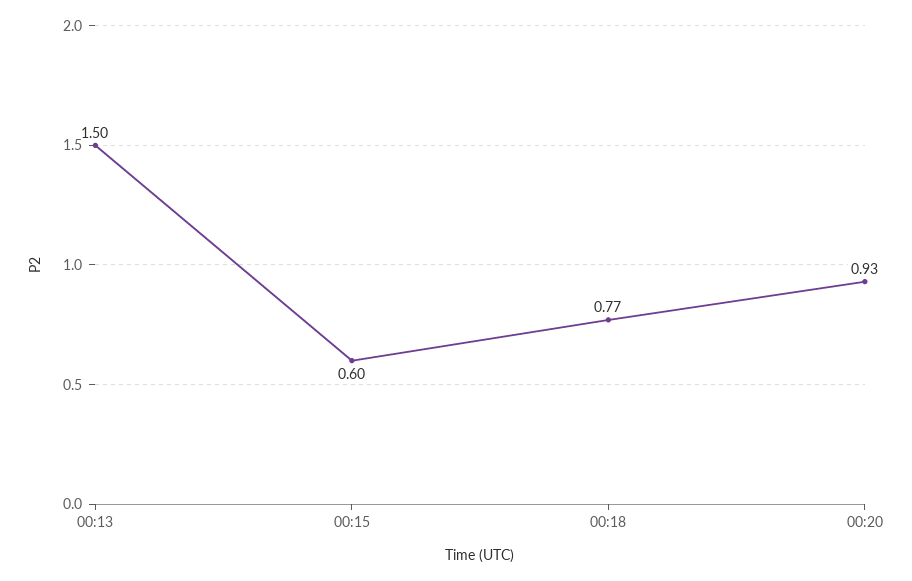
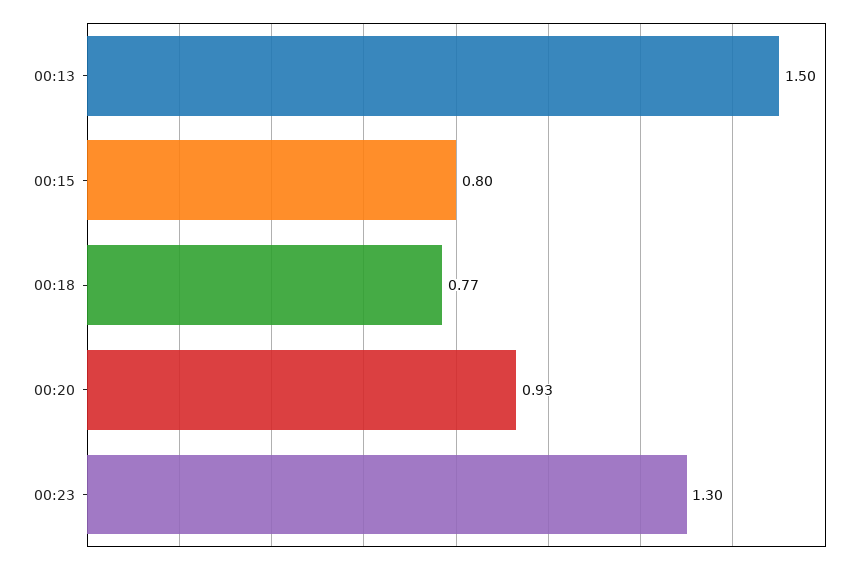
00:15: 0.6 -> 0.8
00:23: none -> 1.3

